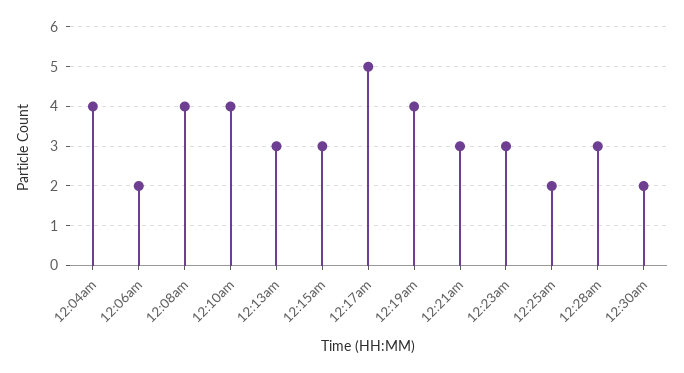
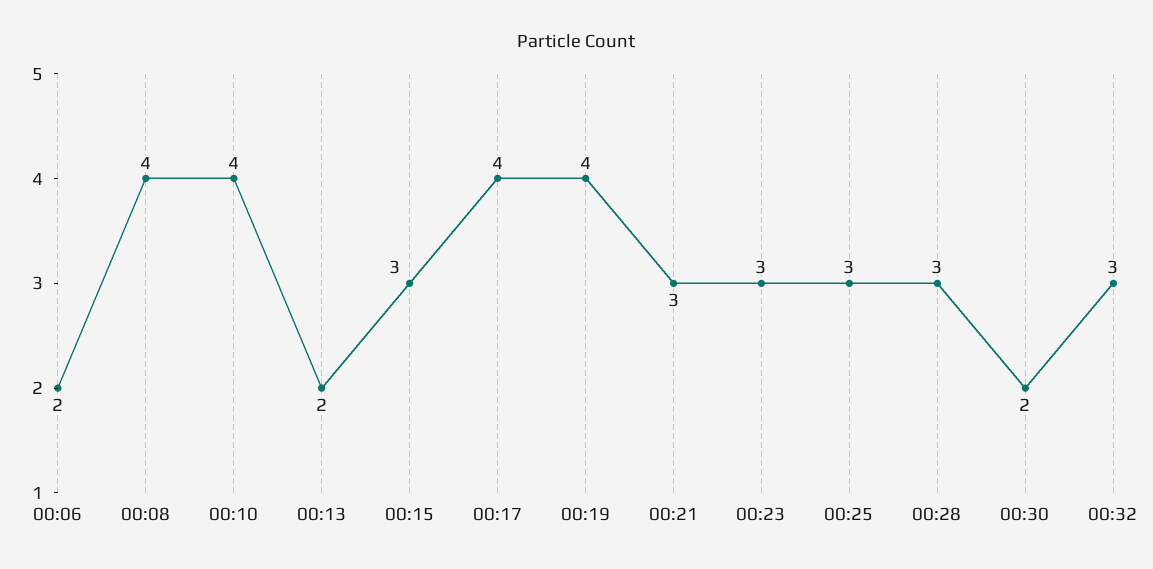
12:04am: 4 -> none
12:13am: 3 -> 2
12:17am: 5 -> 4
12:25am: 2 -> 3
00:32: none -> 3

